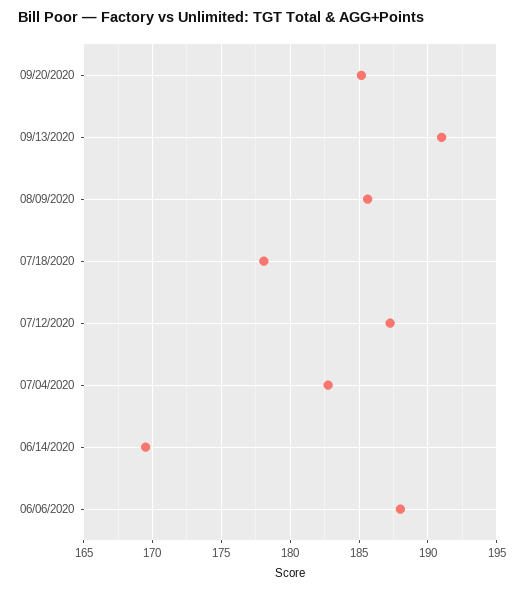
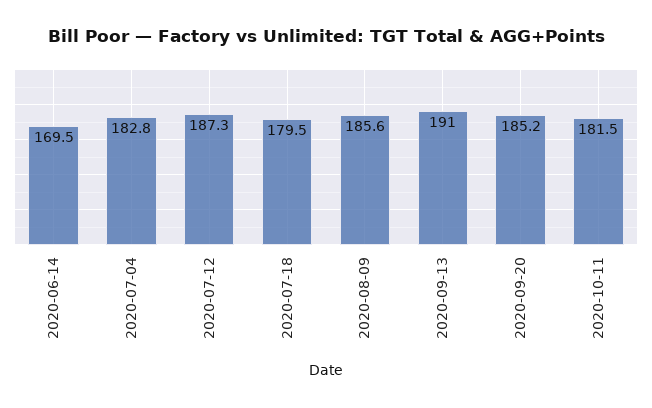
07/18/2020: 178 -> 179.5
06/06/2020: 188 -> none
2020-10-11: none -> 181.5

